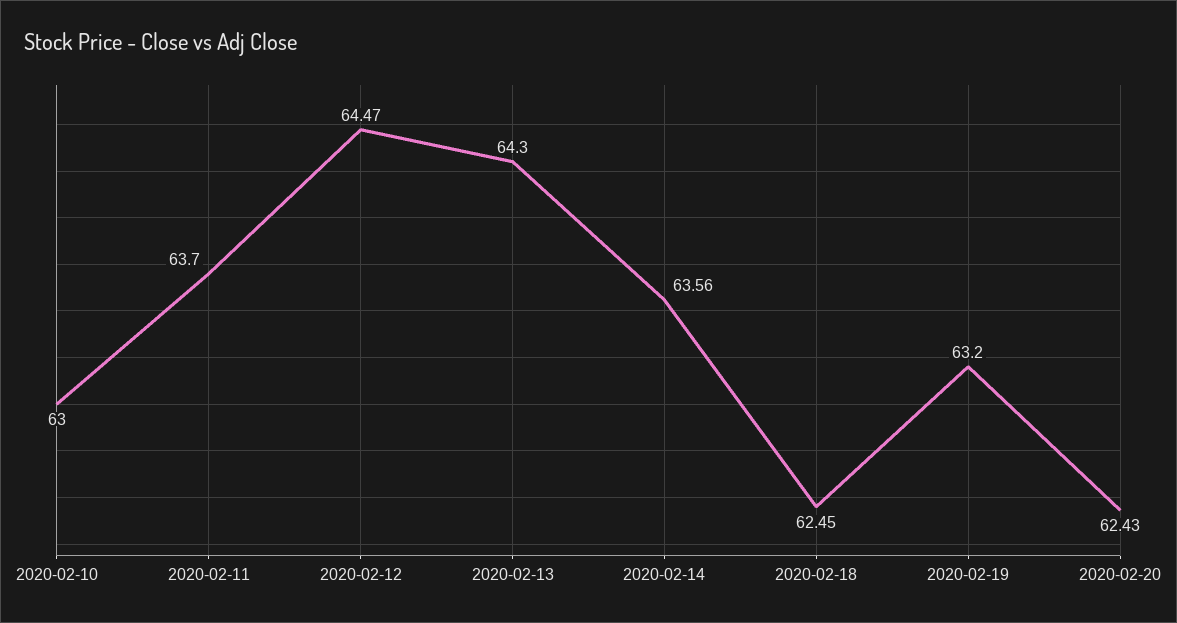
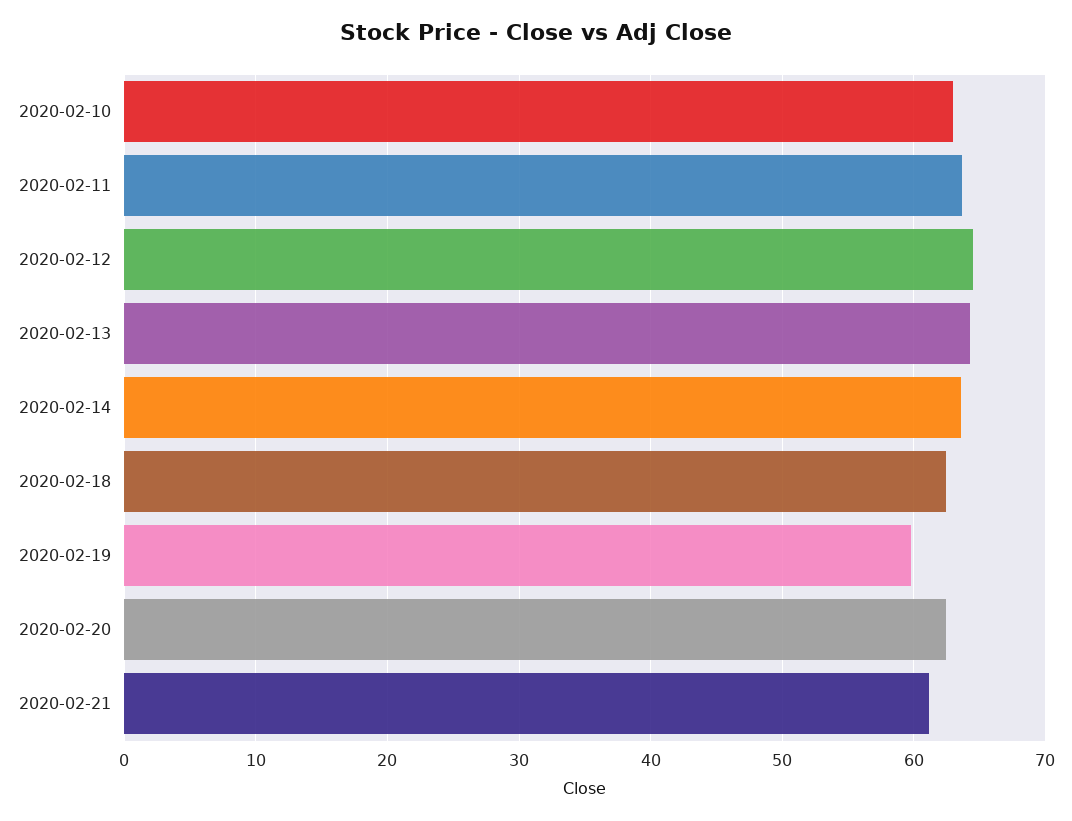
2020-02-19: 63.2 -> 60
2020-02-21: none -> 61

